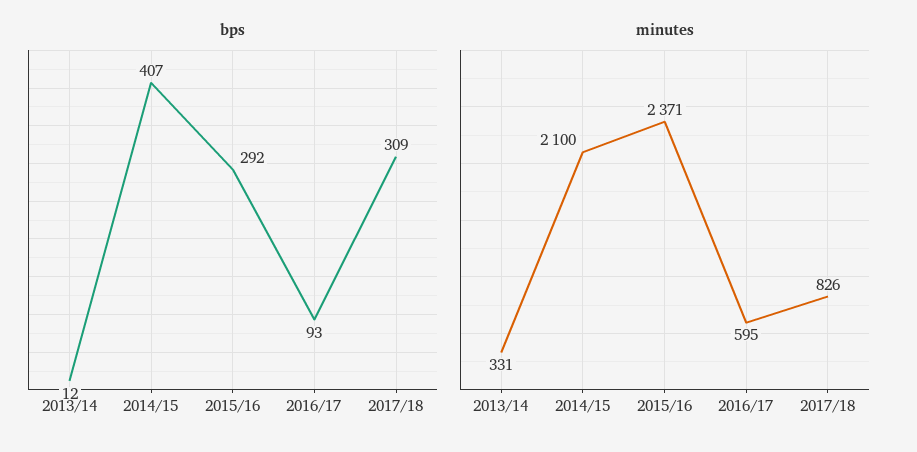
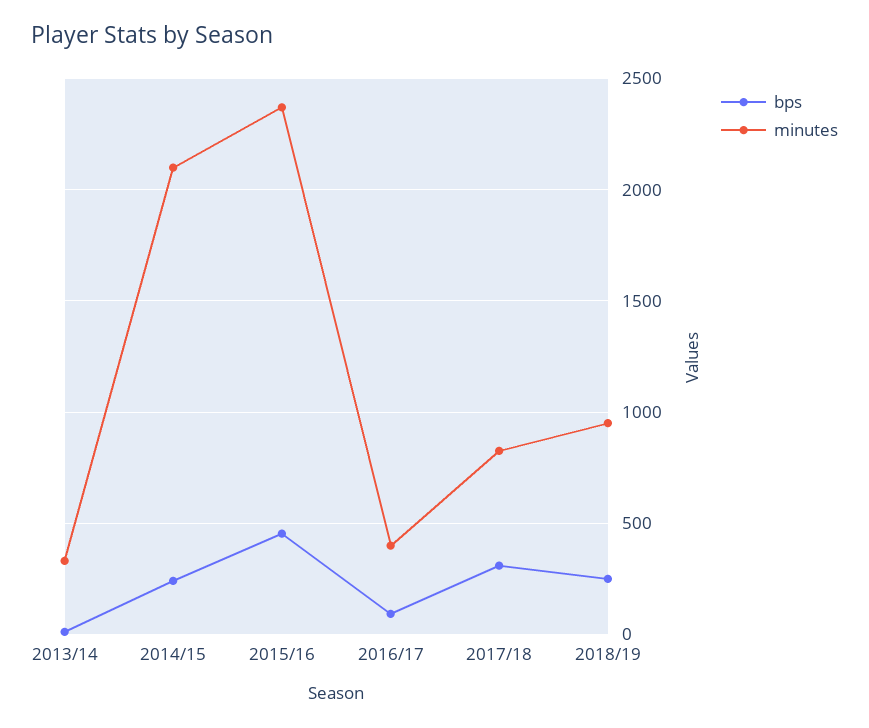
bps, 2014/15: 407 -> 250
bps, 2015/16: 292 -> 450
minutes, 2016/17: 595 -> 400
bps, 2018/19: none -> 250
minutes, 2018/19: none -> 950

